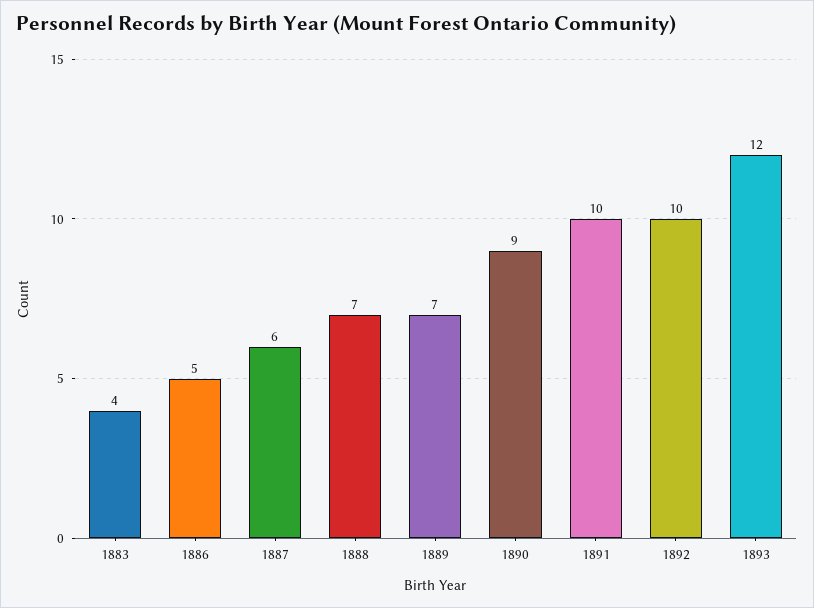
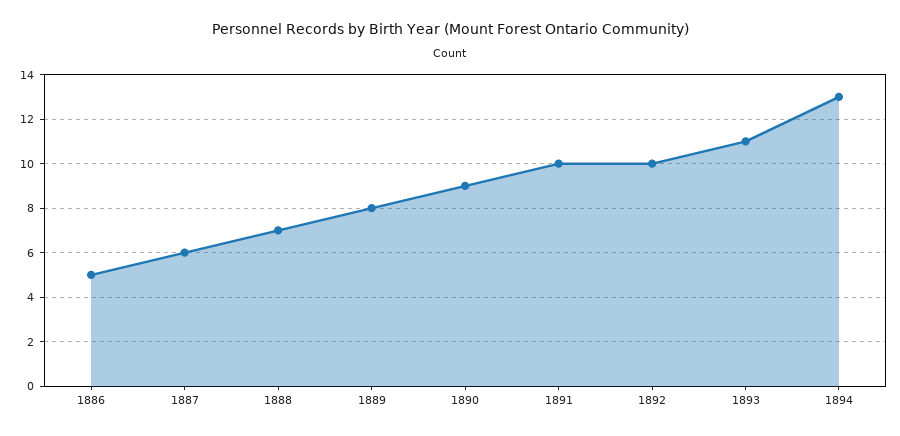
1883: 4 -> none
1889: 7 -> 8
1893: 12 -> 11
1894: none -> 13

